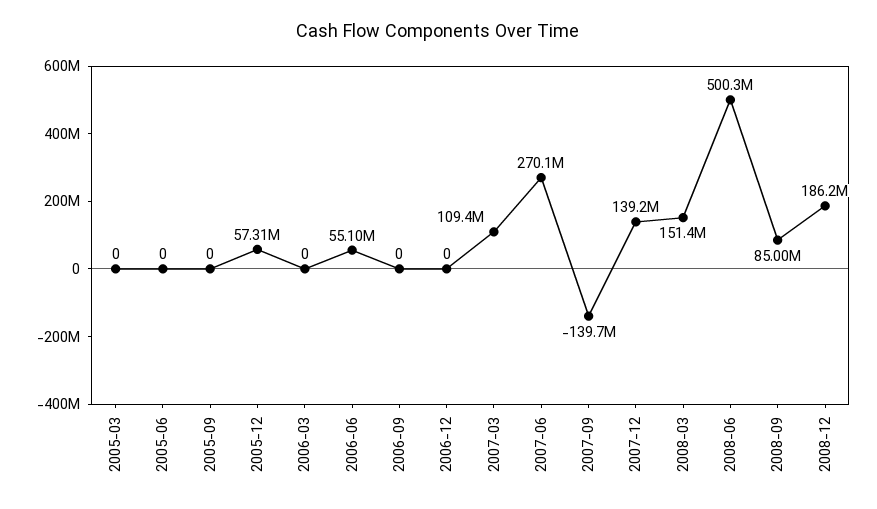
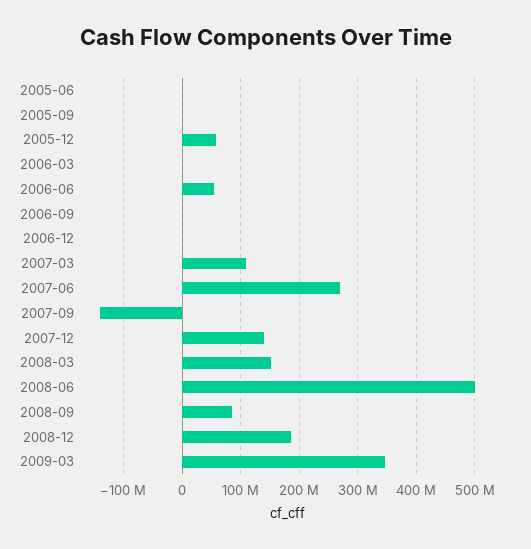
2005-03: 0 -> none
2009-03: none -> 340000000

